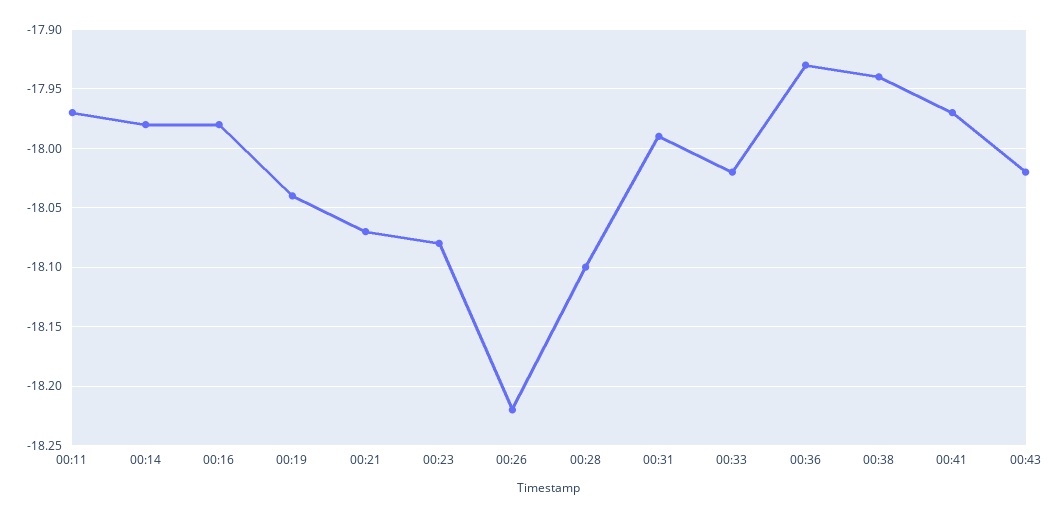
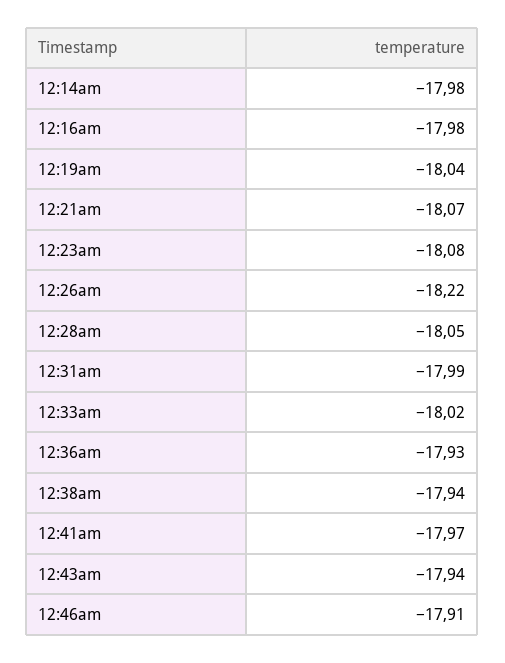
00:11: -17.97 -> none
00:28: -18.1 -> -18.05
00:43: -18.02 -> -17.94
12:46am: none -> -17.91

